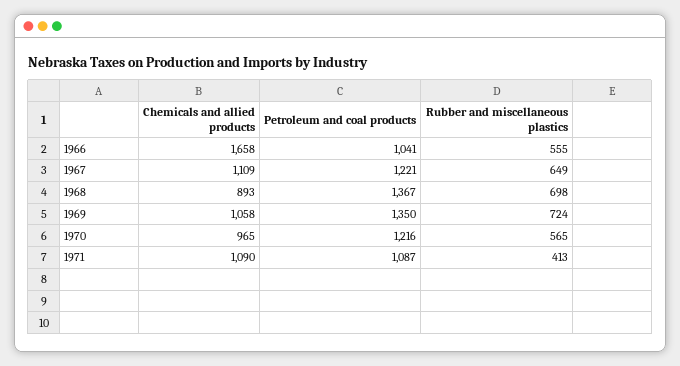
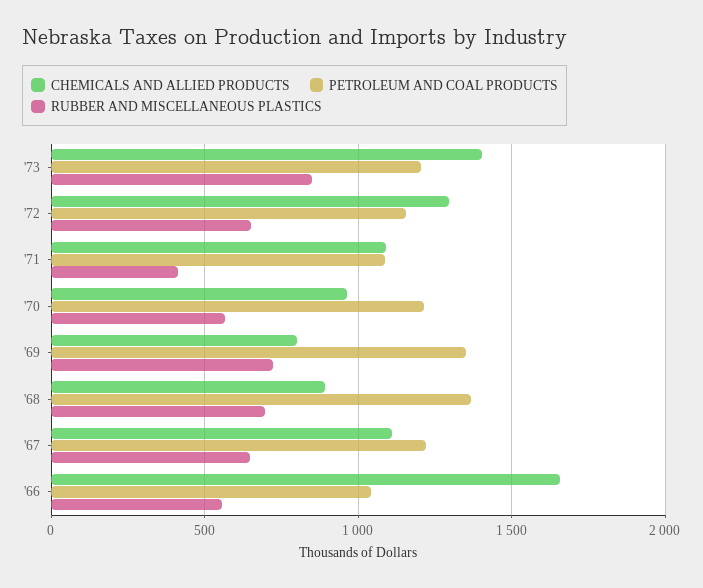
Chemicals and allied products, 1969: 1058 -> 800
Chemicals and allied products, '73: none -> 1400
Petroleum and coal products, '73: none -> 1200
Rubber and miscellaneous plastics, '73: none -> 850
Chemicals and allied products, '72: none -> 1300
Petroleum and coal products, '72: none -> 1150
Rubber and miscellaneous plastics, '72: none -> 650

